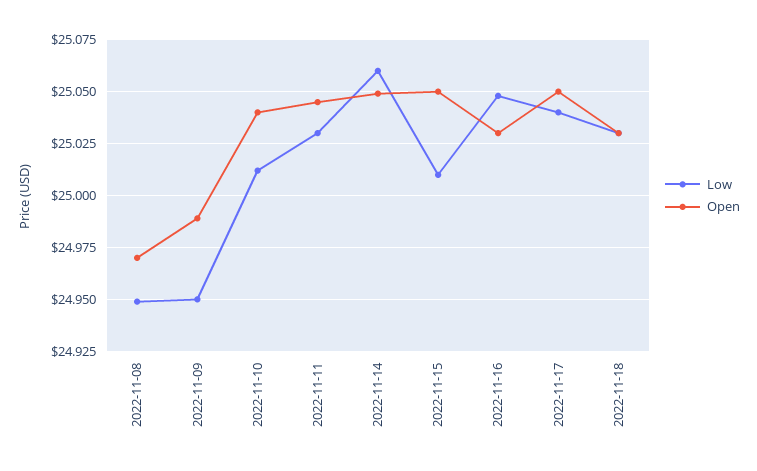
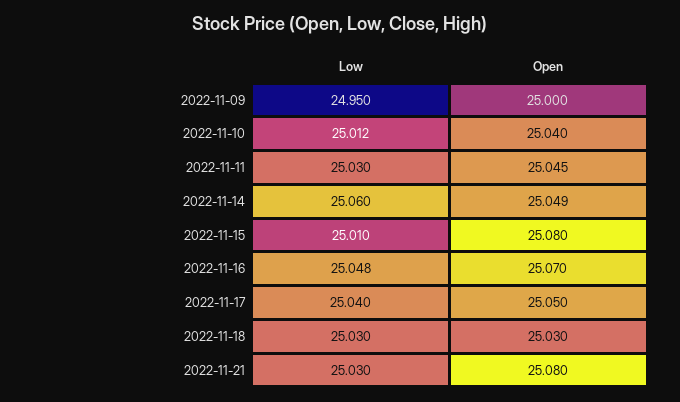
Low, 2022-11-08: 24.95 -> none
Open, 2022-11-08: 24.97 -> none
Open, 2022-11-09: 24.99 -> 25
Open, 2022-11-15: 25.05 -> 25.08
Open, 2022-11-16: 25.03 -> 25.07
Low, 2022-11-21: none -> 25.03
Open, 2022-11-21: none -> 25.08

